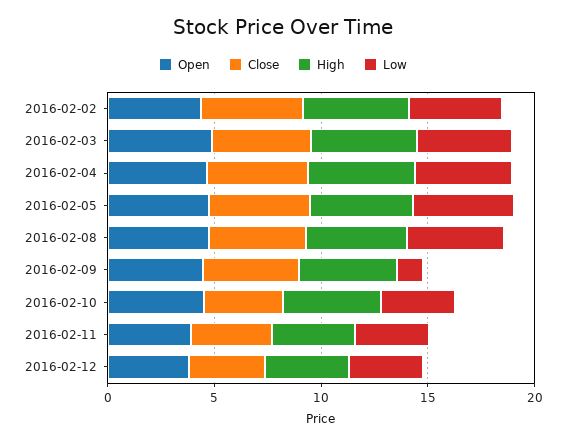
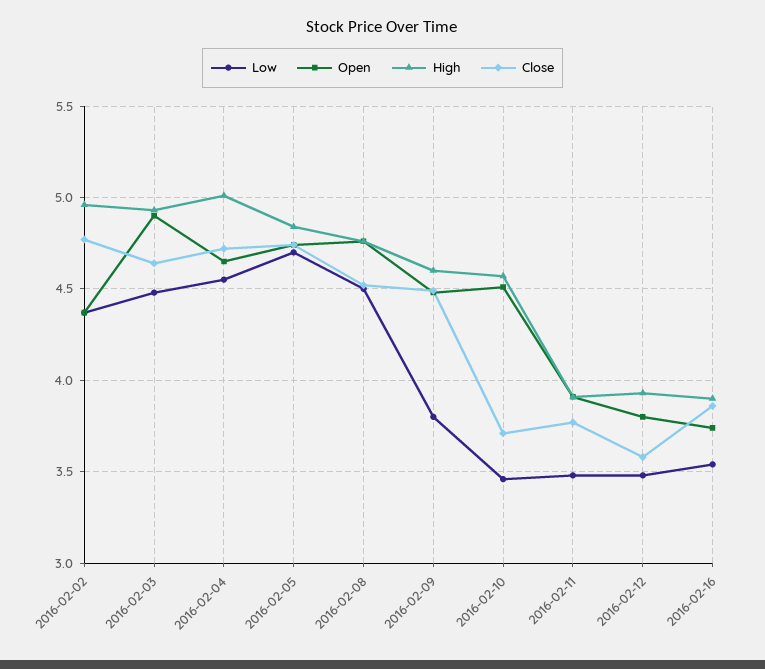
Low, 2016-02-09: 1 -> 3.8
Low, 2016-02-16: none -> 3.55
Open, 2016-02-16: none -> 3.75
High, 2016-02-16: none -> 3.9
Close, 2016-02-16: none -> 3.85

